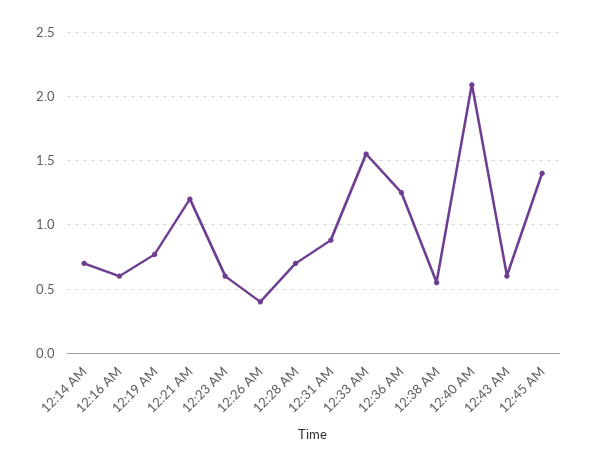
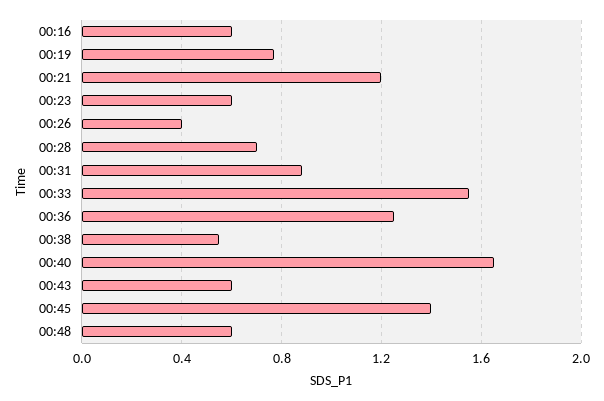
12:14 AM: 0.7 -> none
12:40 AM: 2.1 -> 1.65
00:48: none -> 0.6

